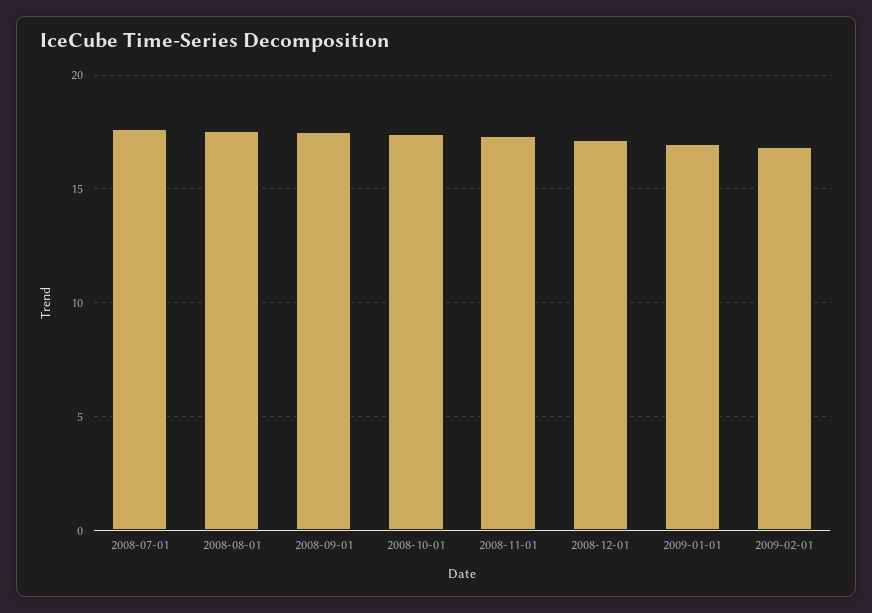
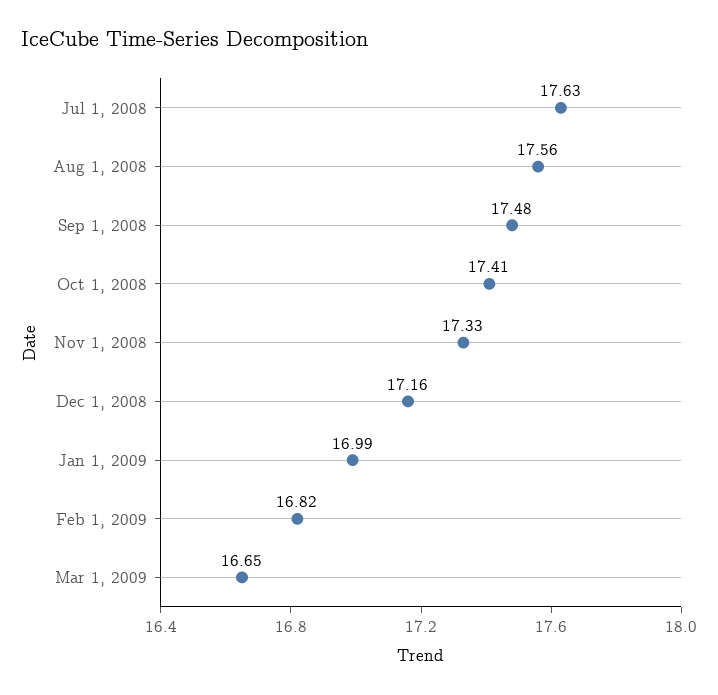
Mar 1, 2009: none -> 16.65

